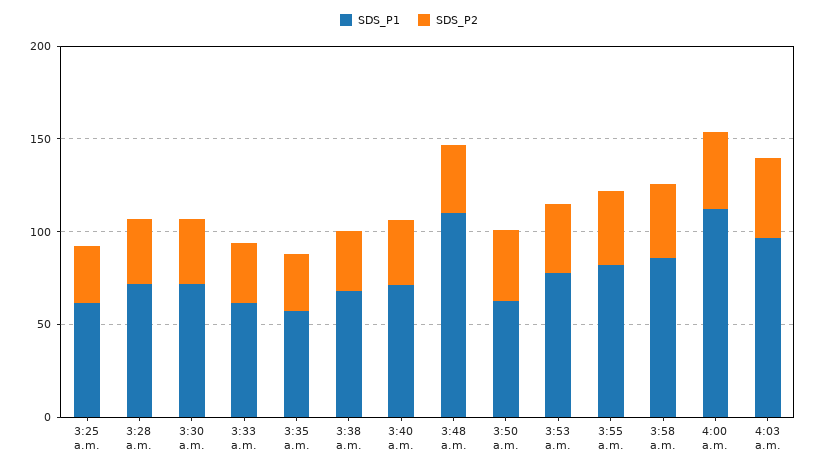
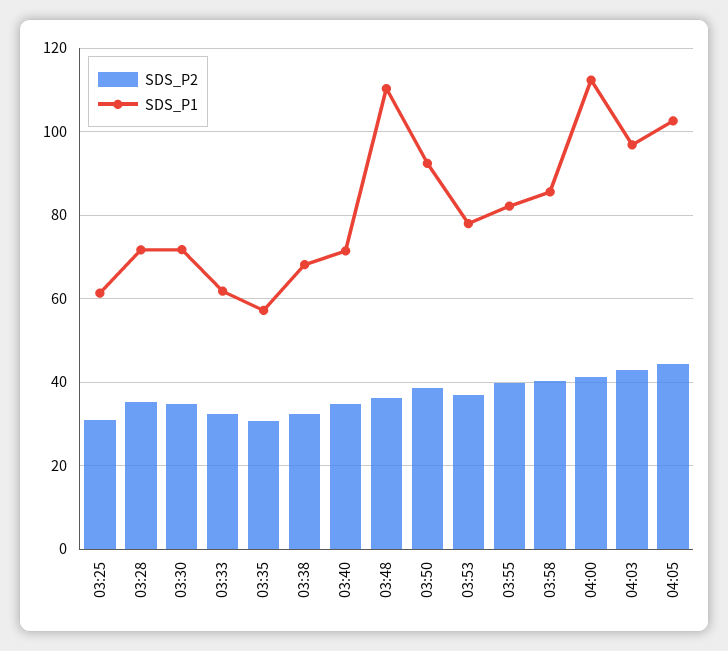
SDS_P1, 3:50 a.m.: 60 -> 92
SDS_P2, 04:05: none -> 44
SDS_P1, 04:05: none -> 102

